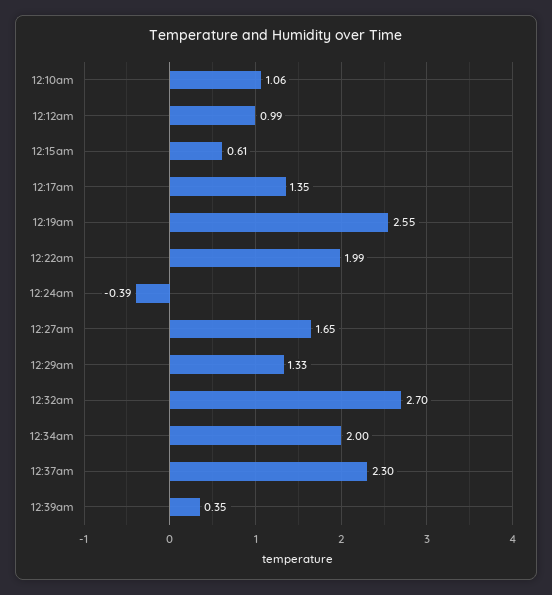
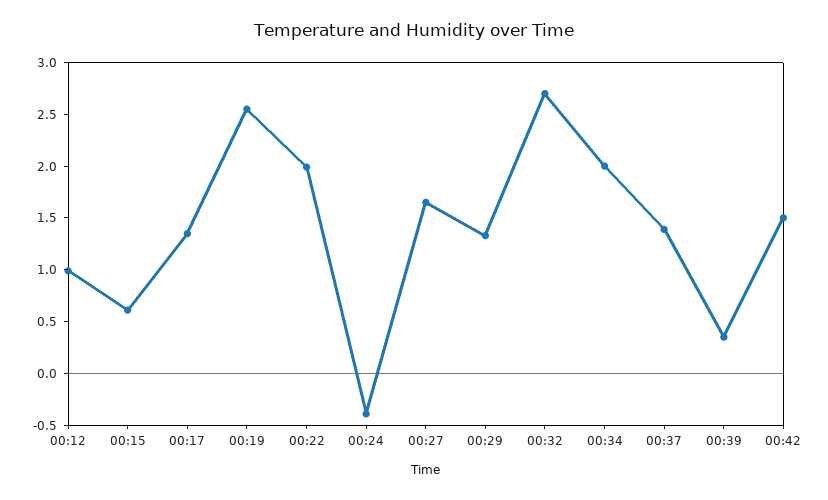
12:10am: 1.06 -> none
12:37am: 2.3 -> 1.4
00:42: none -> 1.5

